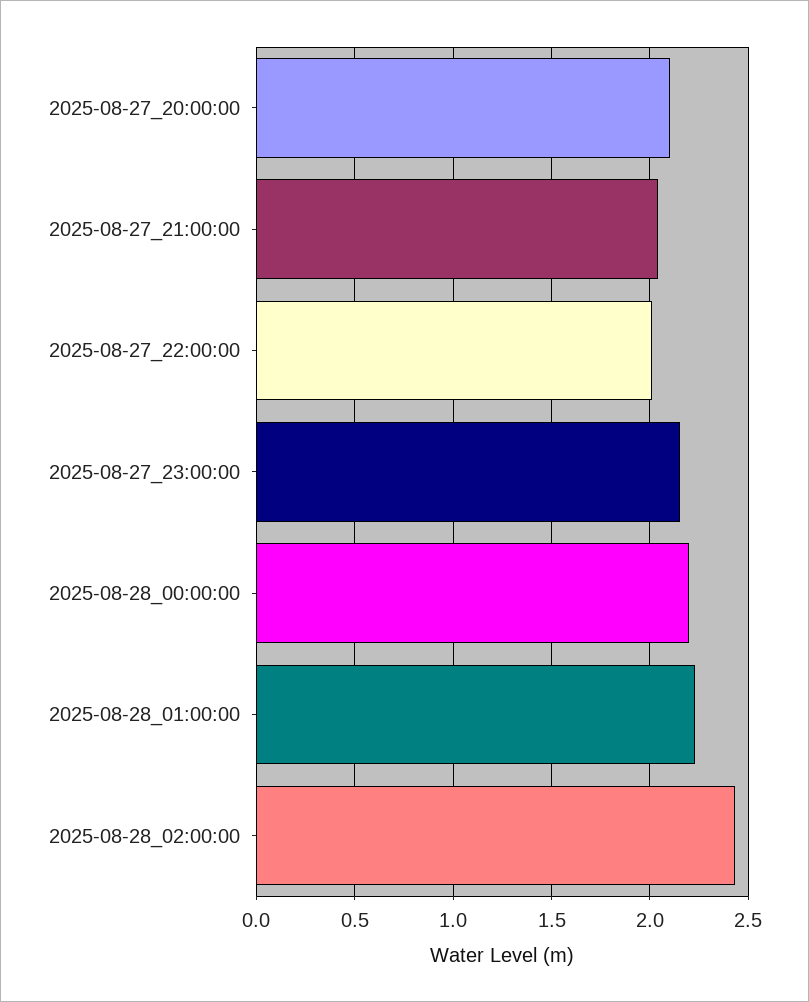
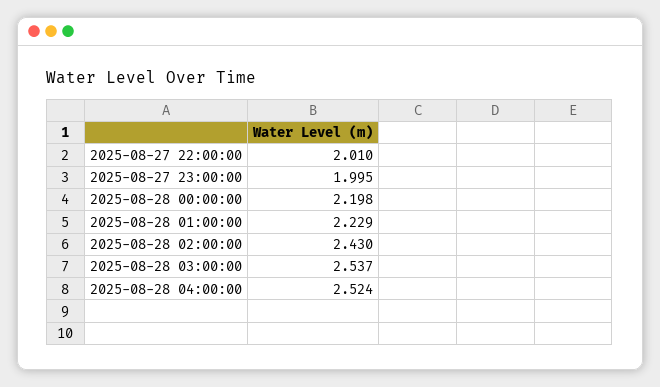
2025-08-27_20:00:00: 2.1 -> none
2025-08-27_21:00:00: 2.05 -> none
2025-08-27_23:00:00: 2.15 -> 1.995
2025-08-28 03:00:00: none -> 2.537
2025-08-28 04:00:00: none -> 2.524

